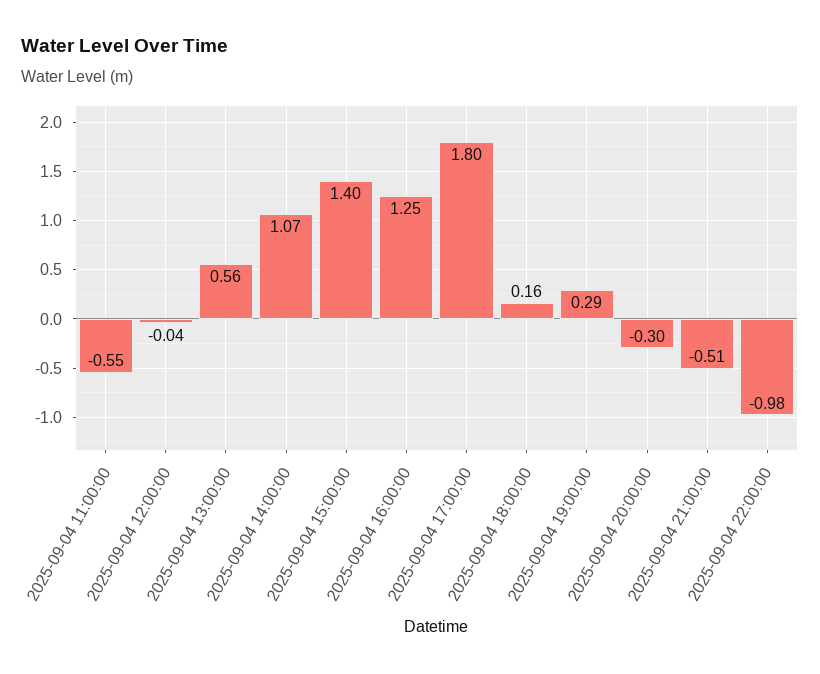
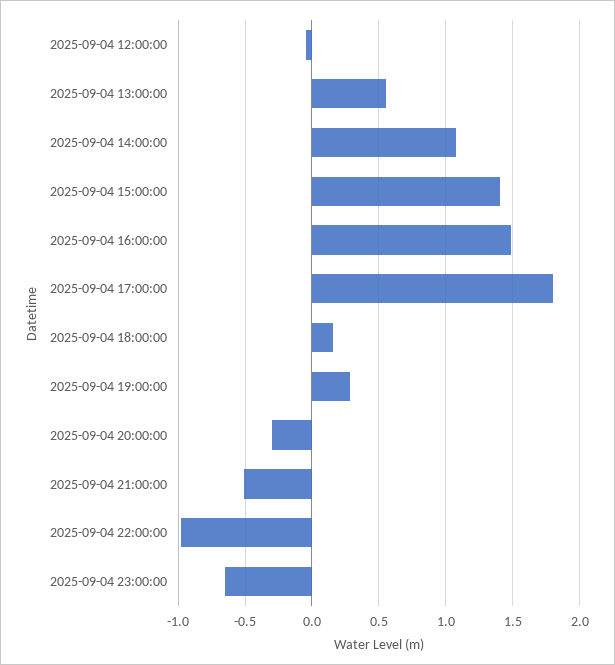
2025-09-04 11:00:00: -0.55 -> none
2025-09-04 16:00:00: 1.25 -> 1.5
2025-09-04 23:00:00: none -> -0.65

